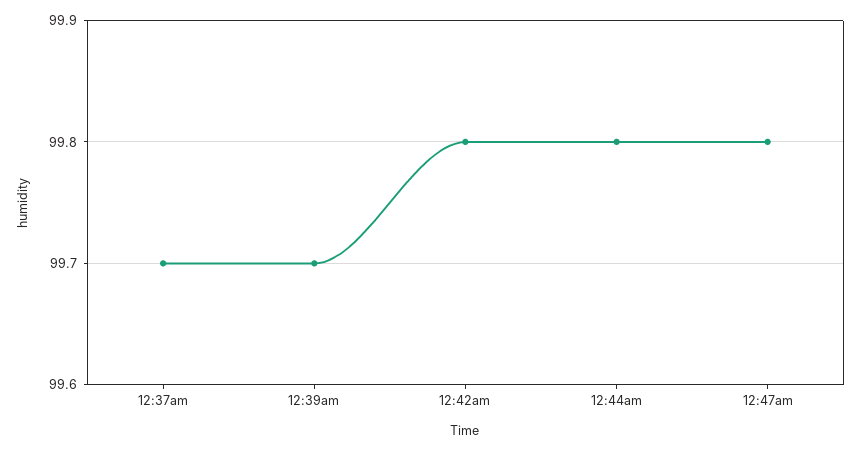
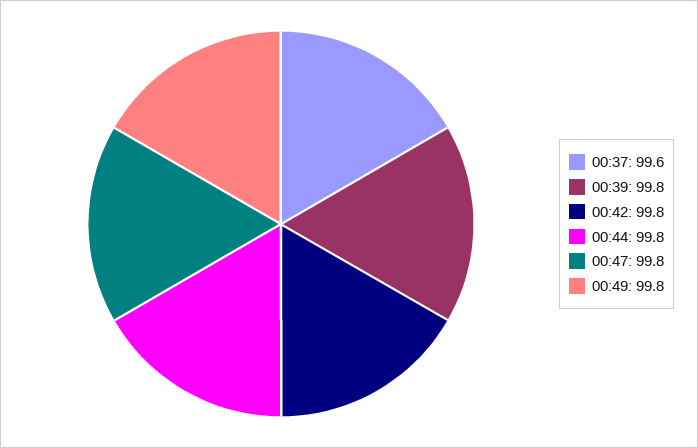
12:37am: 99.7 -> 99.6
12:39am: 99.7 -> 99.8
00:49: none -> 99.8

